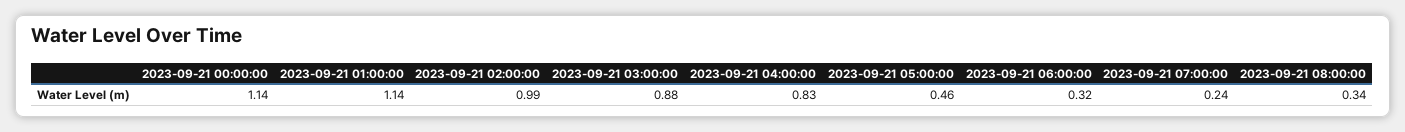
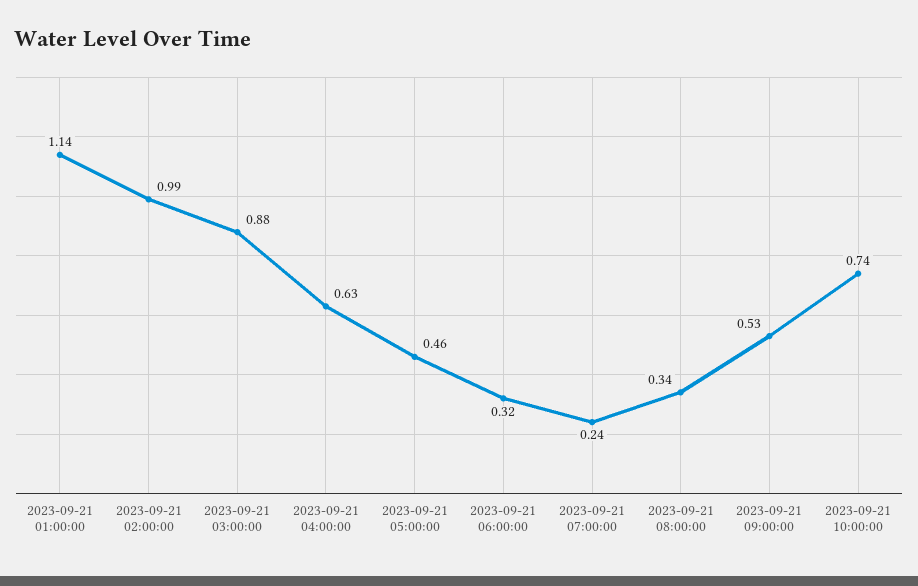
2023-09-21 00:00:00: 1.14 -> none
2023-09-21 04:00:00: 0.83 -> 0.63
2023-09-21 09:00:00: none -> 0.53
2023-09-21 10:00:00: none -> 0.74

